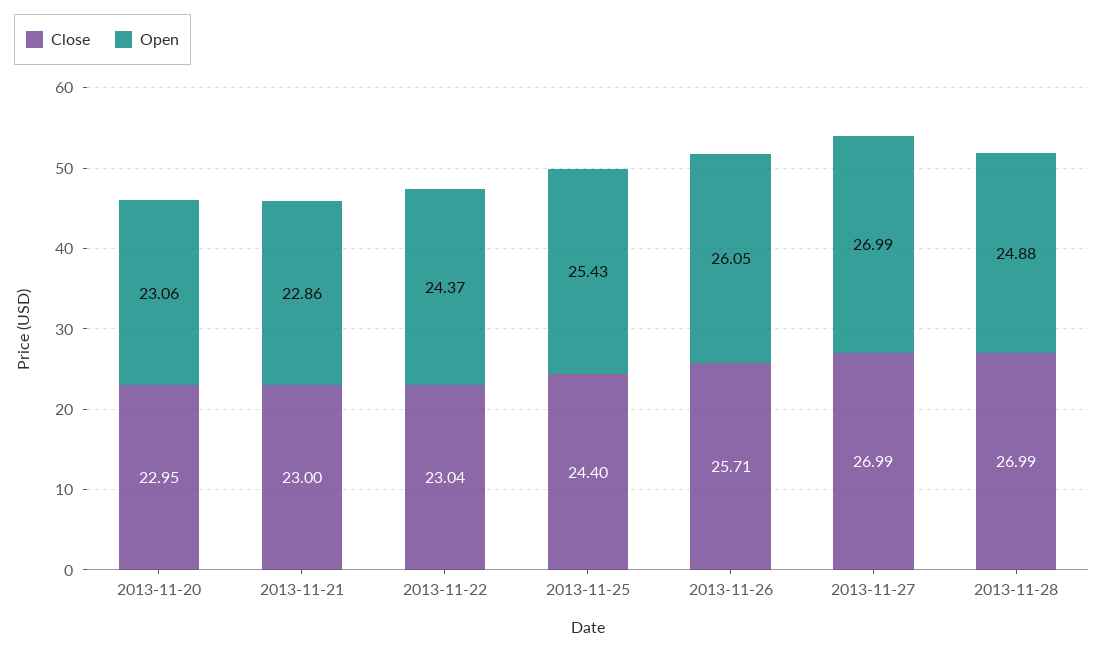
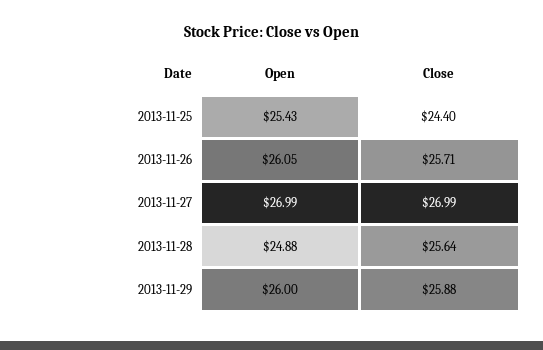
Close, 2013-11-20: 22.95 -> none
Open, 2013-11-20: 23.06 -> none
Close, 2013-11-21: 23 -> none
Open, 2013-11-21: 22.86 -> none
Close, 2013-11-22: 23.04 -> none
Open, 2013-11-22: 24.37 -> none
Close, 2013-11-28: 26.99 -> 25.64
Open, 2013-11-29: none -> 26
Close, 2013-11-29: none -> 25.88

